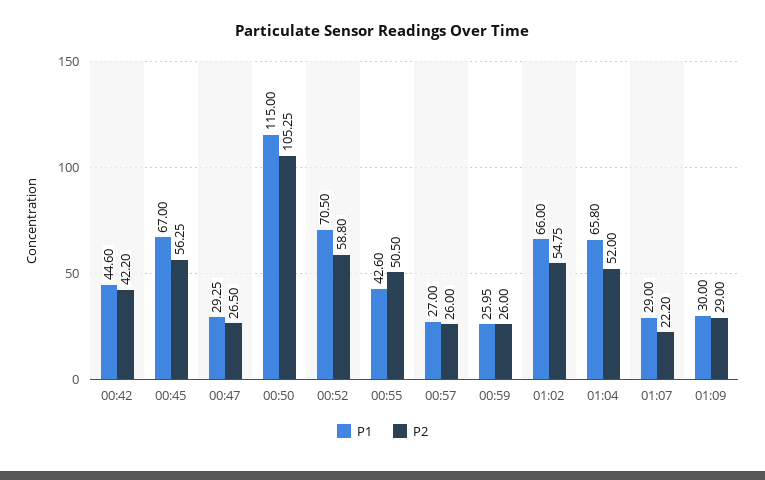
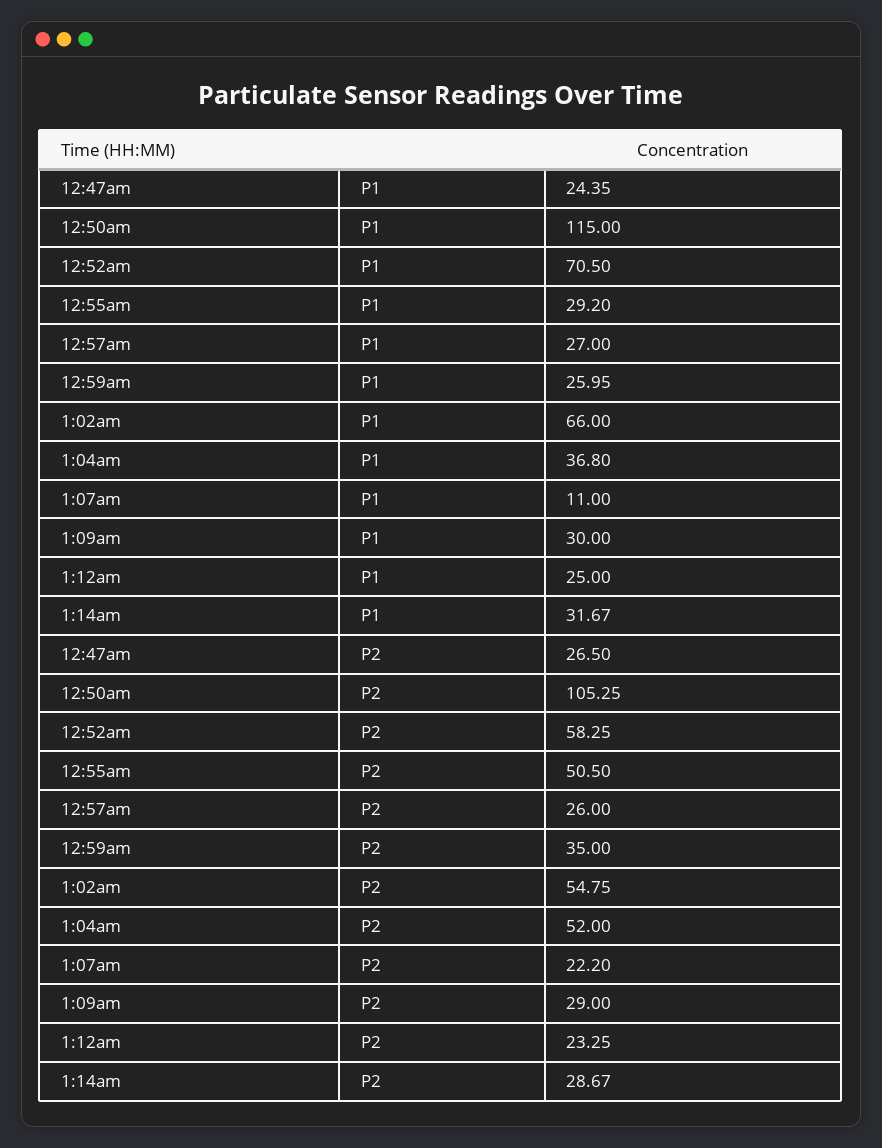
P1, 00:42: 44.6 -> none
P2, 00:42: 42.2 -> none
P1, 00:45: 67 -> none
P2, 00:45: 56.25 -> none
P1, 00:47: 29.25 -> 24.35
P2, 00:52: 58.8 -> 58.25
P1, 00:55: 42.6 -> 29.2
P2, 00:59: 26 -> 35
P1, 01:04: 65.8 -> 36.8
P1, 01:07: 29 -> 11
P1, 1:12am: none -> 25
P1, 1:14am: none -> 31.67
P2, 1:12am: none -> 23.25
P2, 1:14am: none -> 28.67

